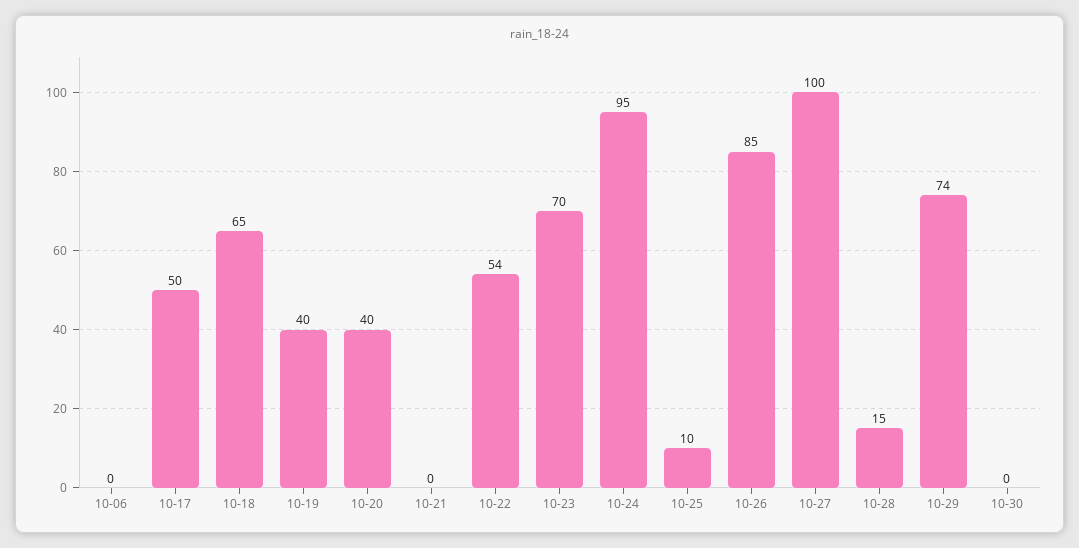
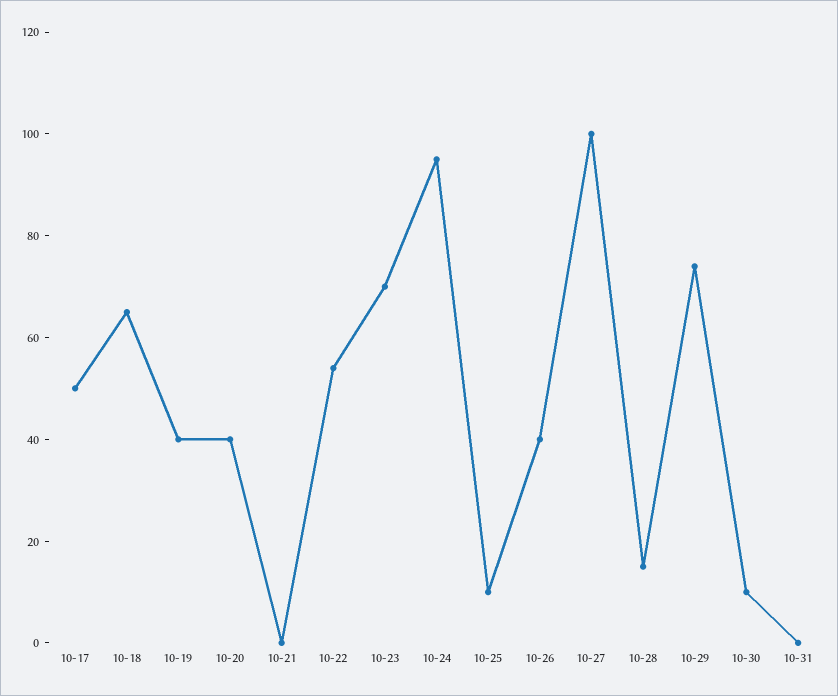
10-06: 0 -> none
10-26: 85 -> 40
10-30: 0 -> 10
10-31: none -> 0

